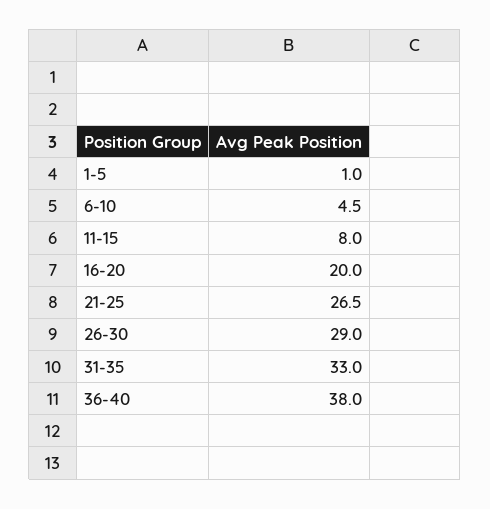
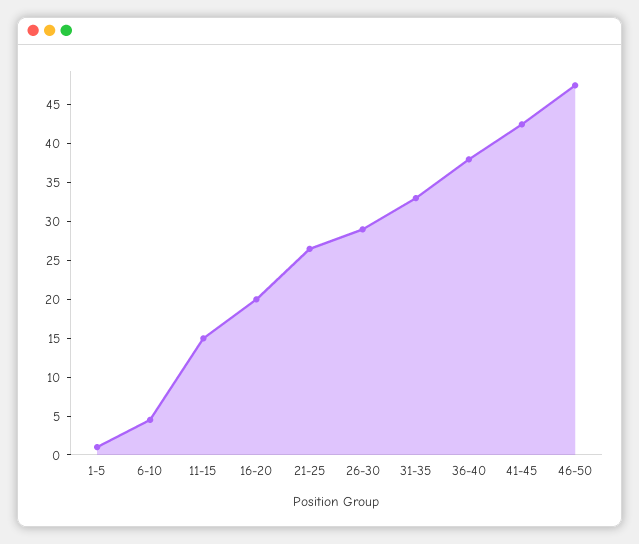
11-15: 8 -> 15
41-45: none -> 42.5
46-50: none -> 47.5

